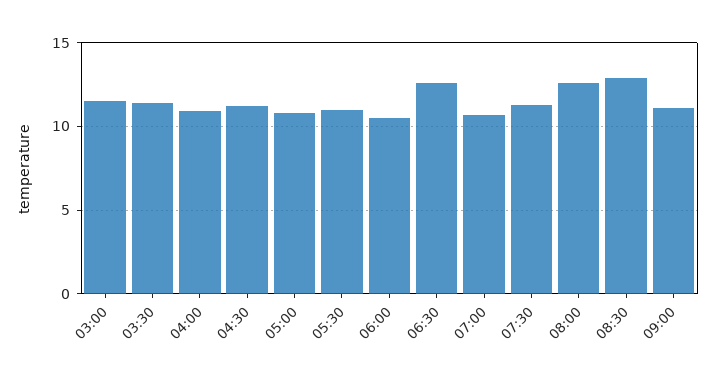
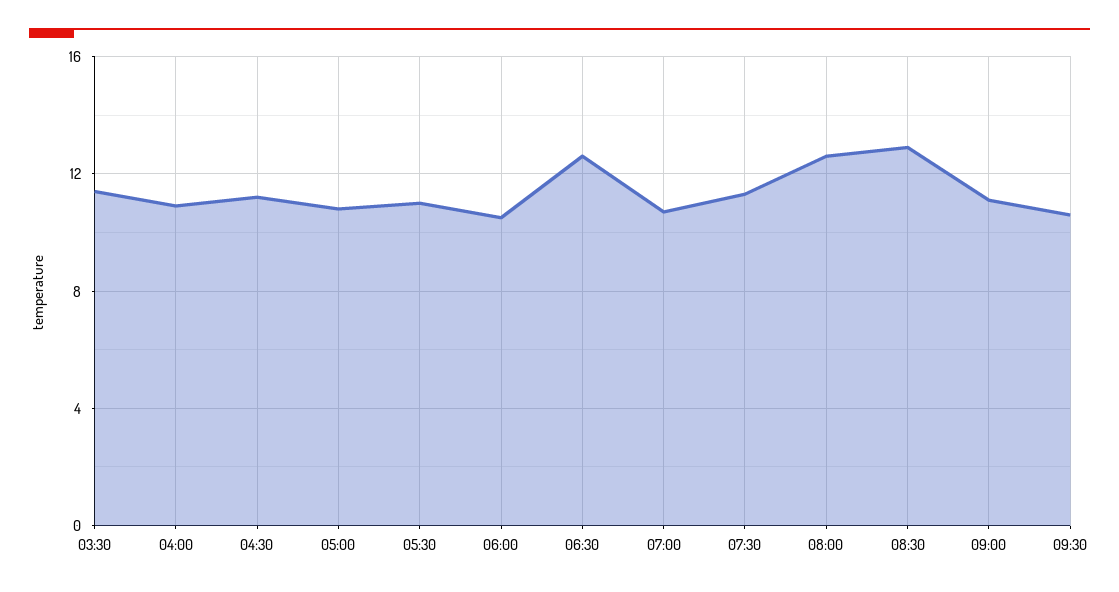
03:00: 11.5 -> none
09:30: none -> 10.5

